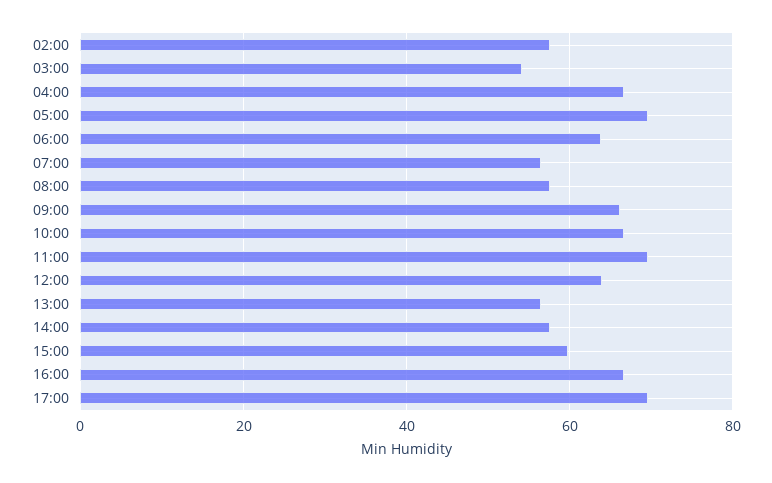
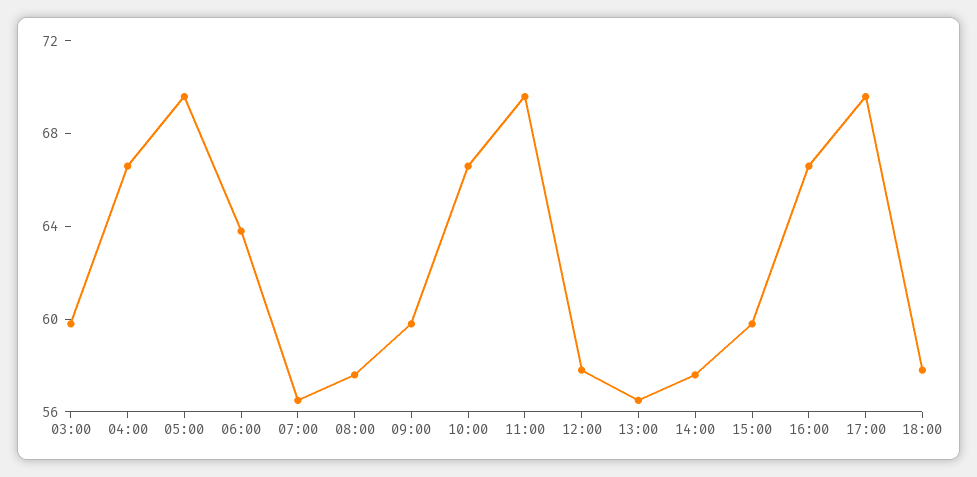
02:00: 58 -> none
03:00: 54 -> 60
09:00: 66 -> 60
12:00: 64 -> 58
18:00: none -> 58

